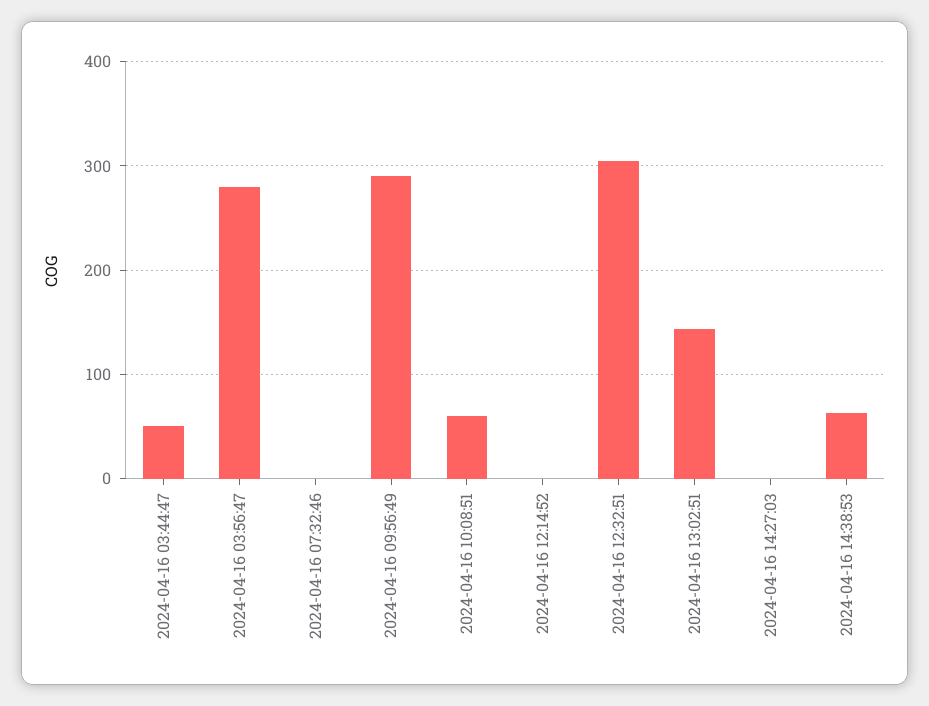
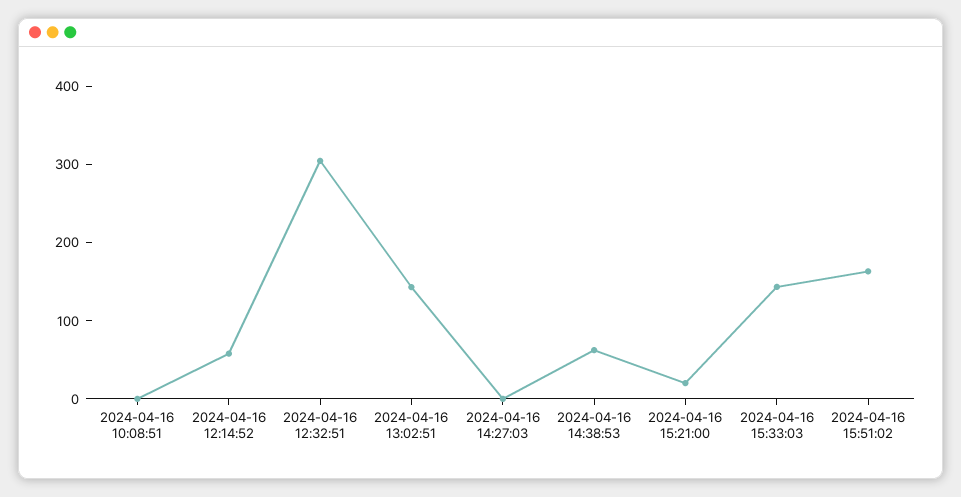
2024-04-16 03:44:47: 50 -> none
2024-04-16 03:56:47: 280 -> none
2024-04-16 07:32:46: 0 -> none
2024-04-16 09:56:49: 290 -> none
2024-04-16 10:08:51: 60 -> 0
2024-04-16 12:14:52: 0 -> 60
2024-04-16 15:21:00: none -> 20
2024-04-16 15:33:03: none -> 140
2024-04-16 15:51:02: none -> 160

